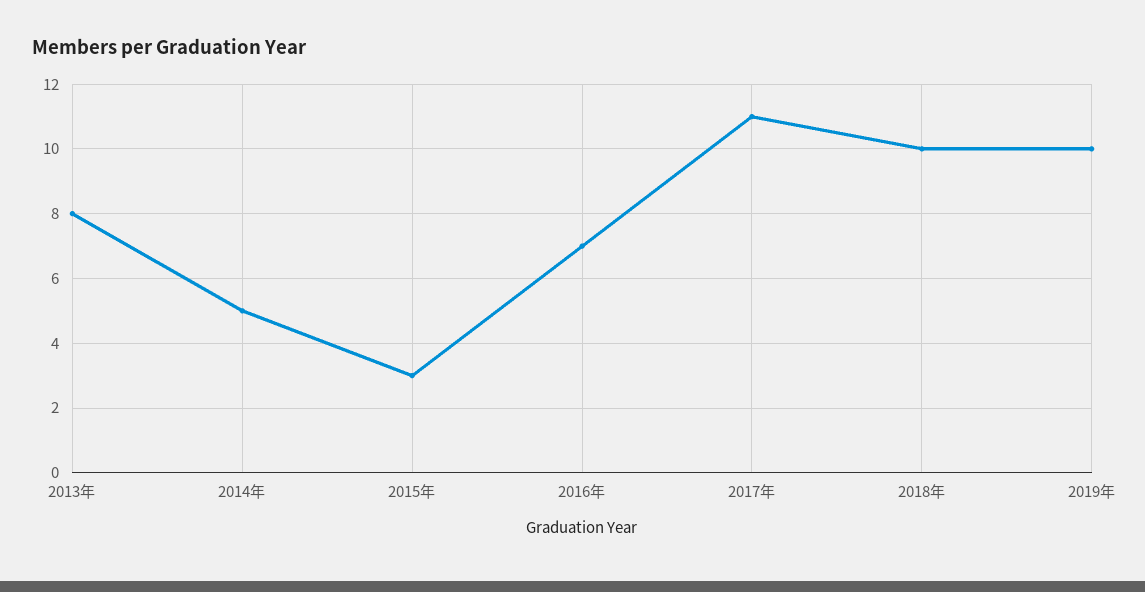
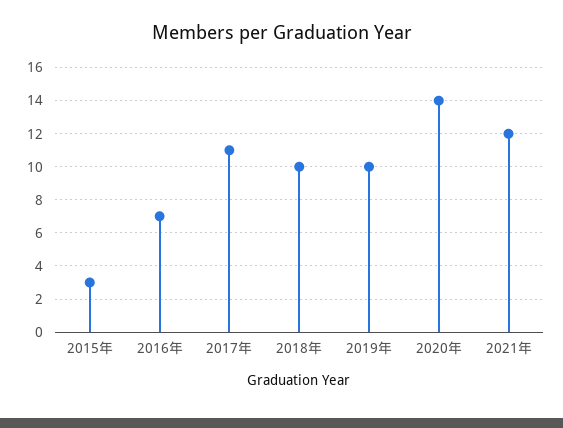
2013年: 8 -> none
2014年: 5 -> none
2020年: none -> 14
2021年: none -> 12

